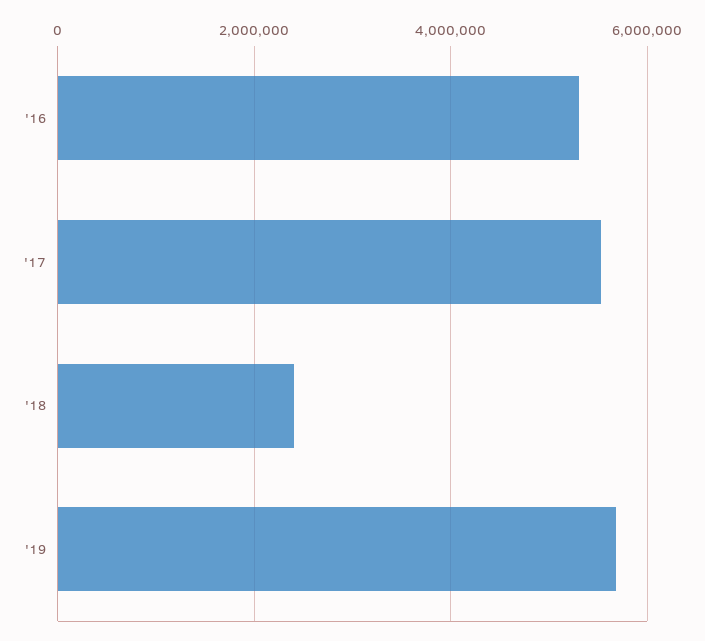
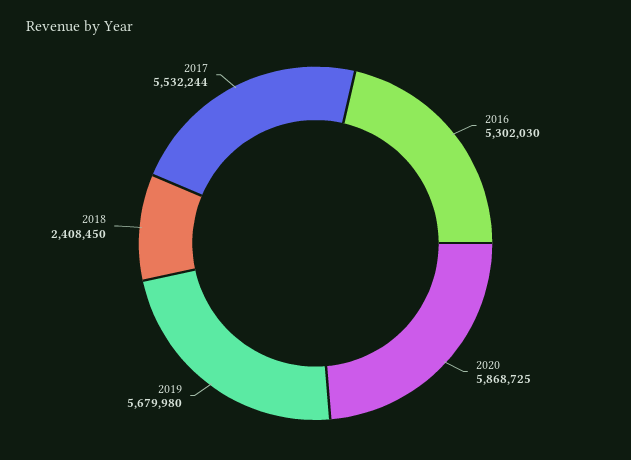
2020: none -> 5868725

